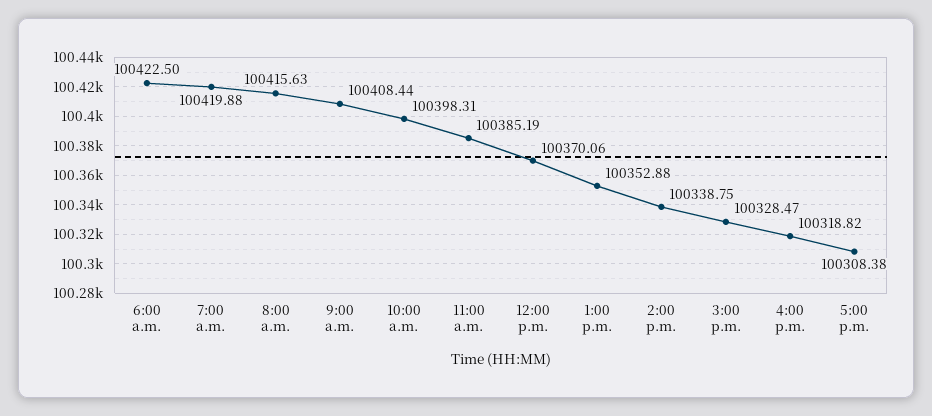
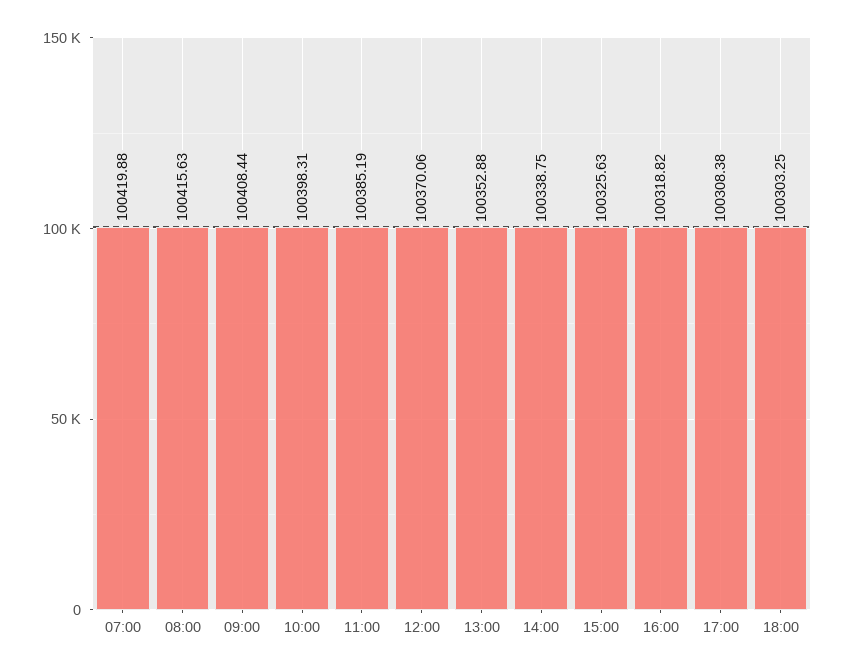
6:00 a.m.: 100422.5 -> none
3:00 p.m.: 100328.47 -> 100325.63
18:00: none -> 100303.25

